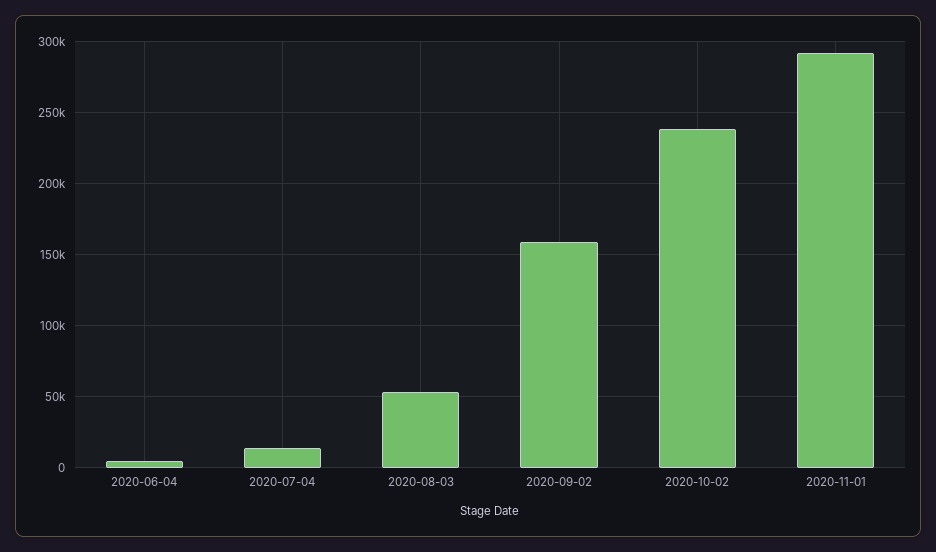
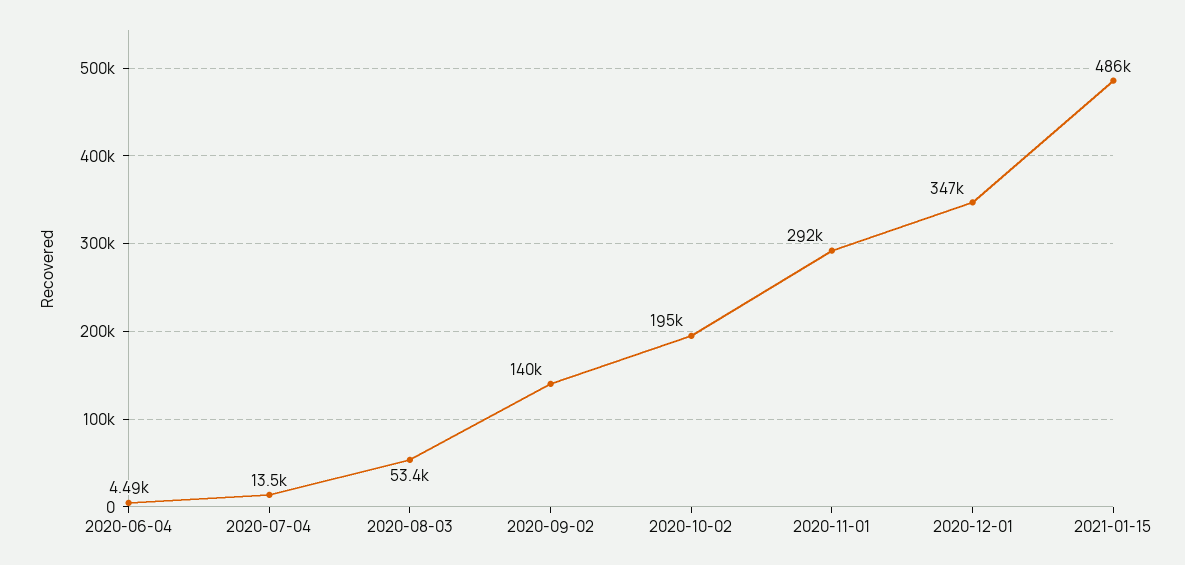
2020-09-02: 160000 -> 140000
2020-10-02: 240000 -> 195000
2020-12-01: none -> 347000
2021-01-15: none -> 486000

